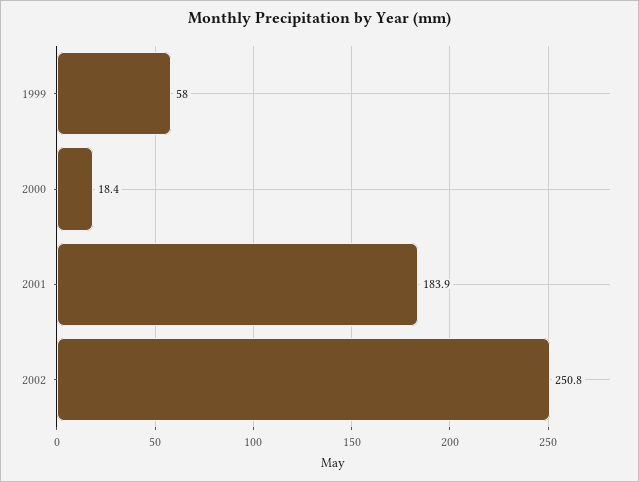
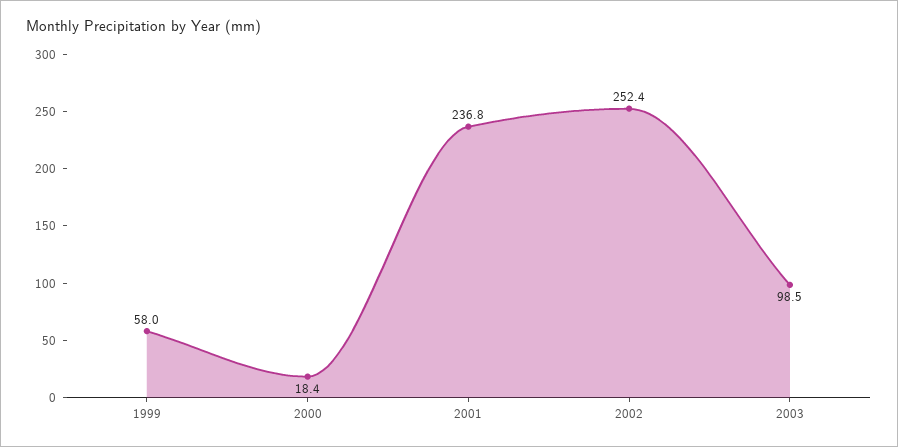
2001: 183.9 -> 236.8
2002: 250.8 -> 252.4
2003: none -> 98.5

